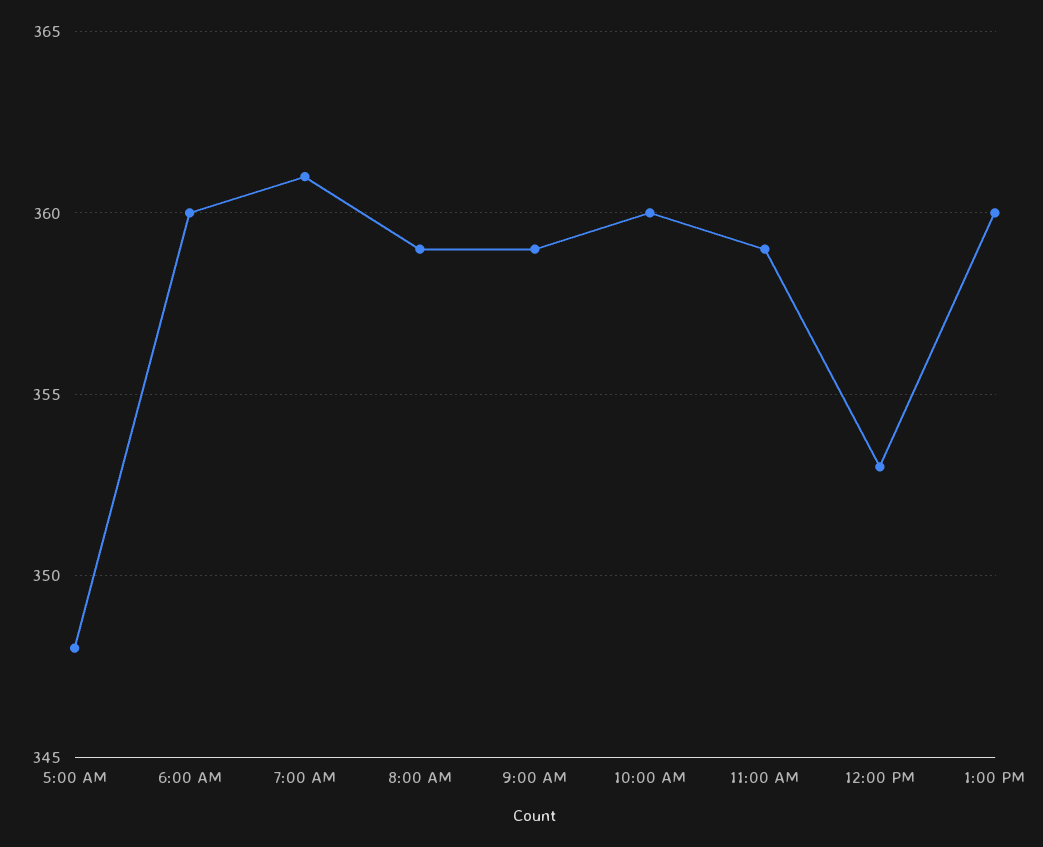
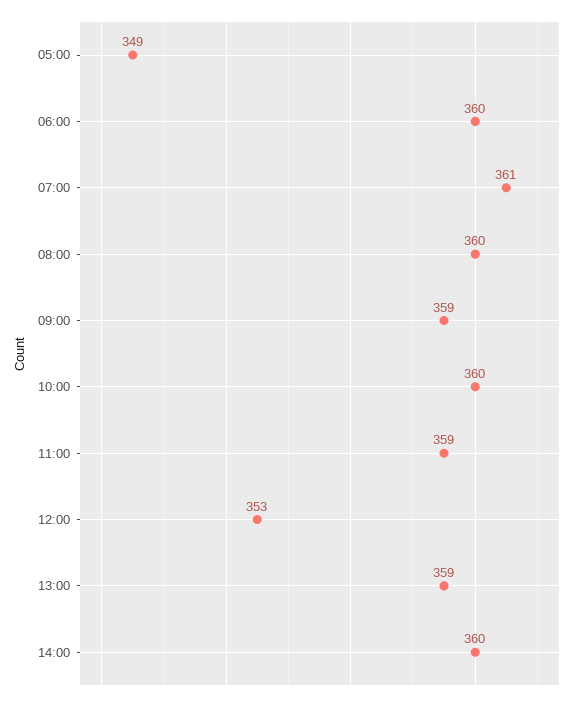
5:00 AM: 348 -> 349
8:00 AM: 359 -> 360
1:00 PM: 360 -> 359
14:00: none -> 360

